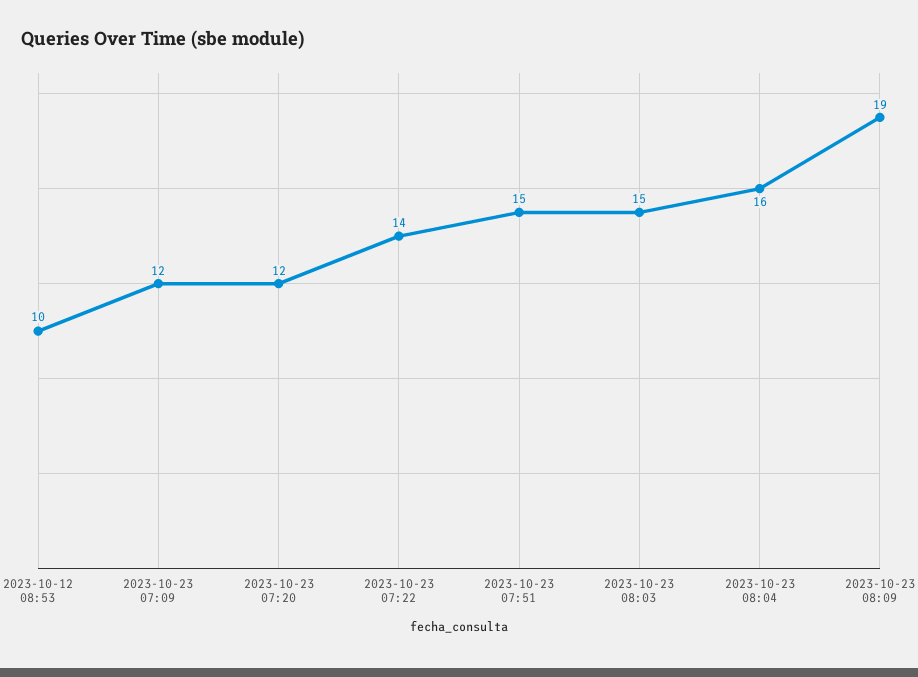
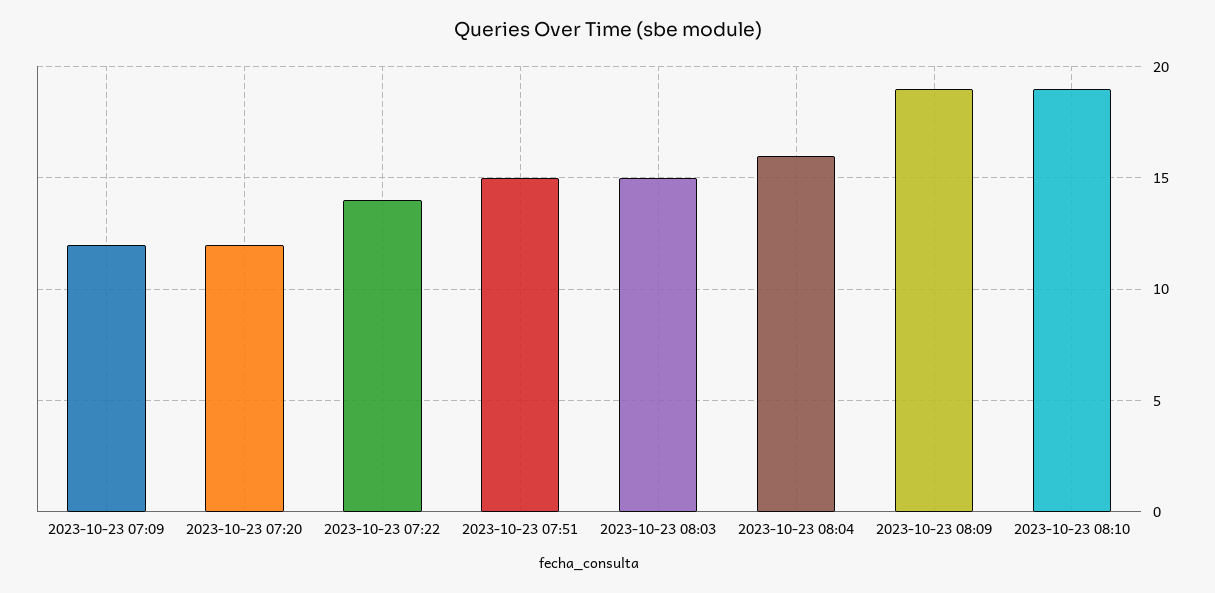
2023-10-12 08:53: 10 -> none
2023-10-23 08:10: none -> 19

